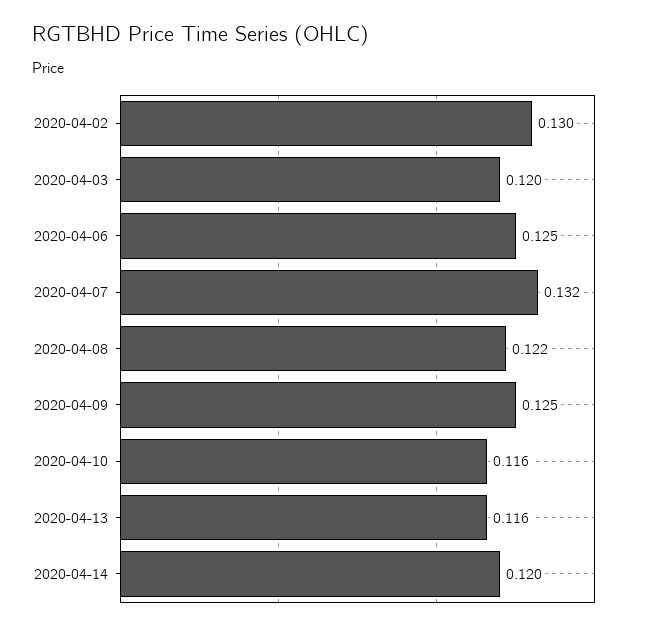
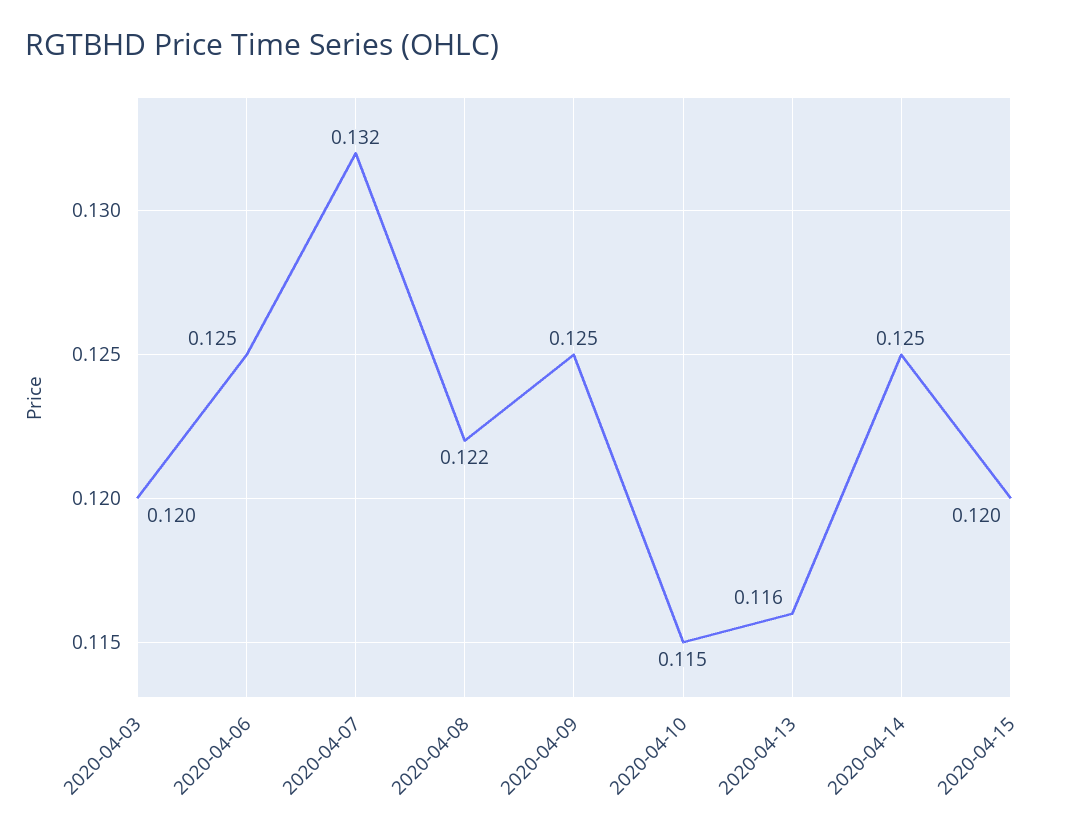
2020-04-02: 0.13 -> none
2020-04-10: 0.116 -> 0.115
2020-04-14: 0.12 -> 0.125
2020-04-15: none -> 0.12

